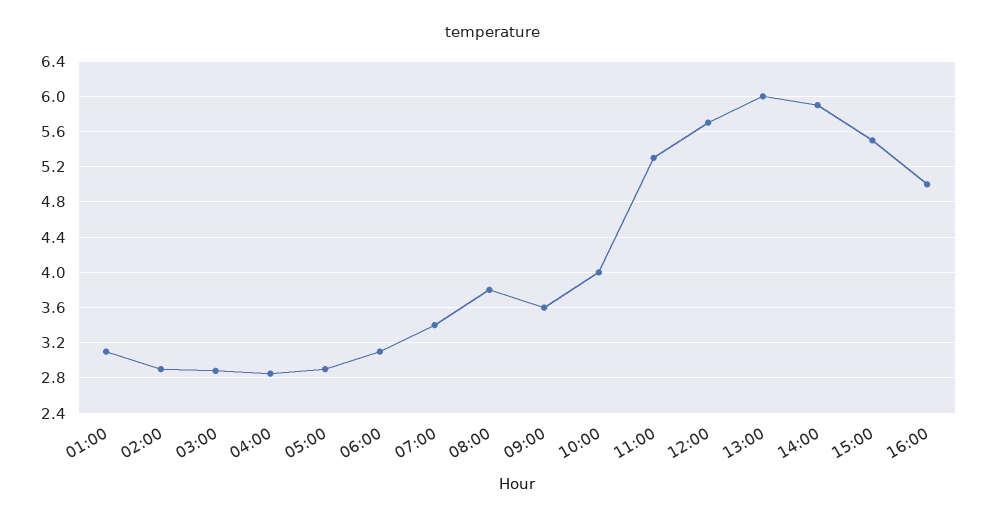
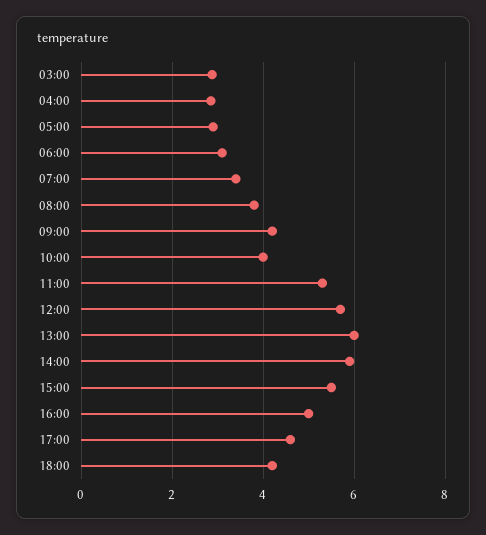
01:00: 3.1 -> none
02:00: 2.9 -> none
09:00: 3.6 -> 4.2
17:00: none -> 4.6
18:00: none -> 4.2

